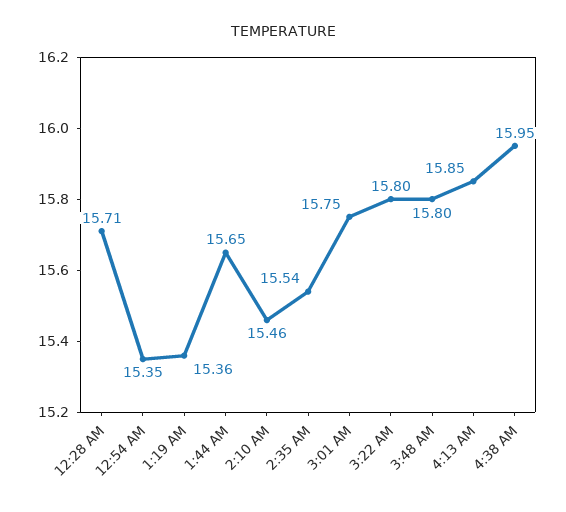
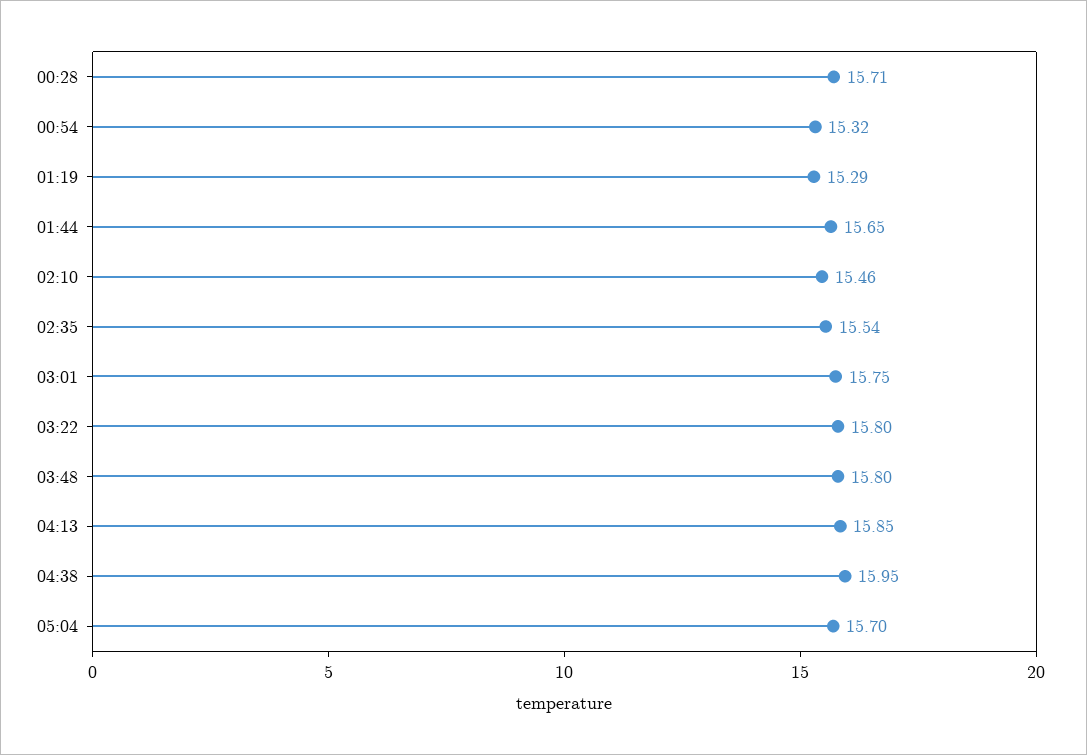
12:54 AM: 15.35 -> 15.32
1:19 AM: 15.36 -> 15.29
05:04: none -> 15.7

